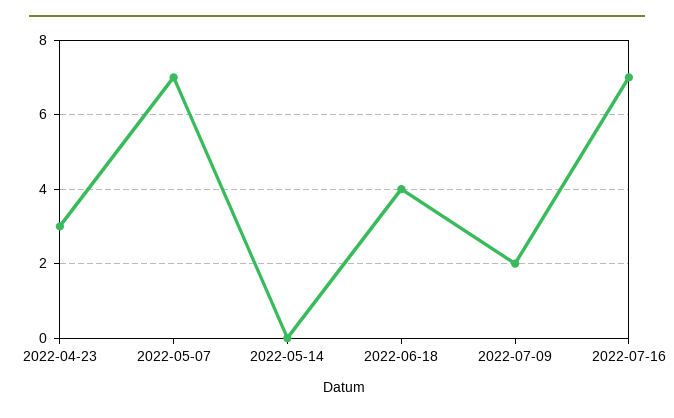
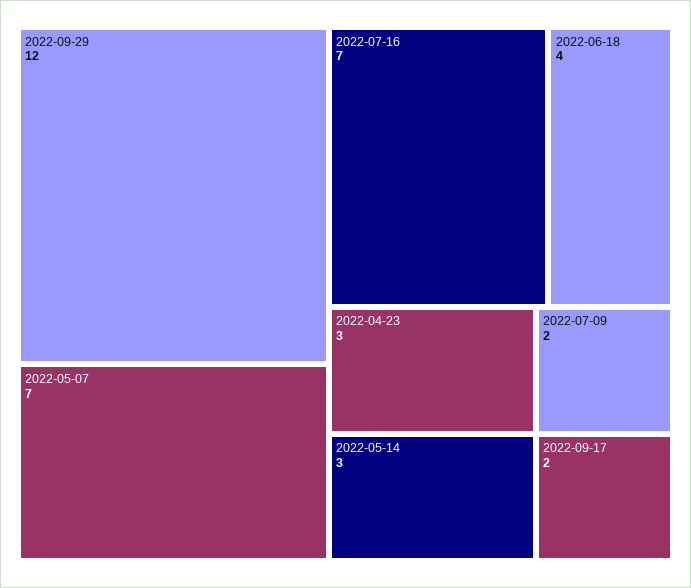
2022-05-14: 0 -> 3
2022-09-29: none -> 12
2022-09-17: none -> 2

